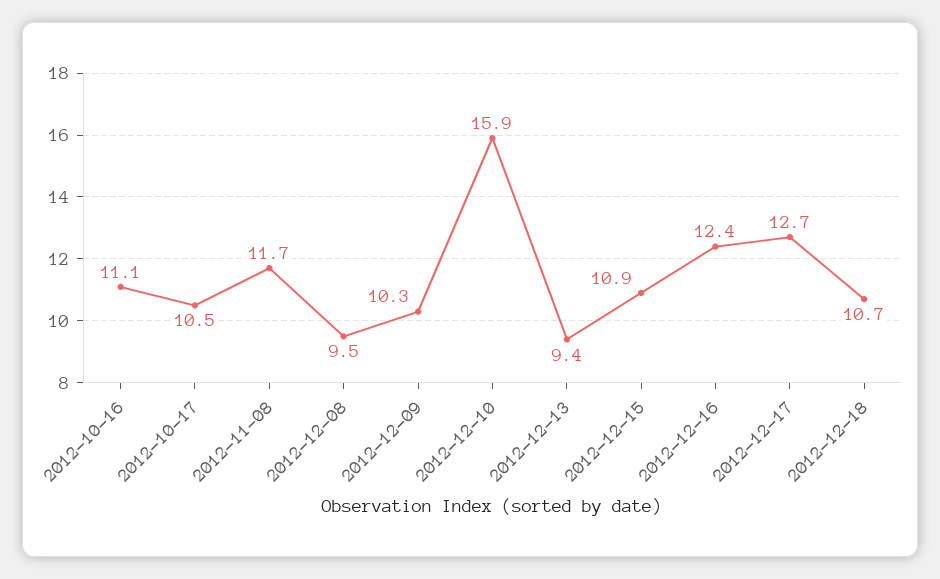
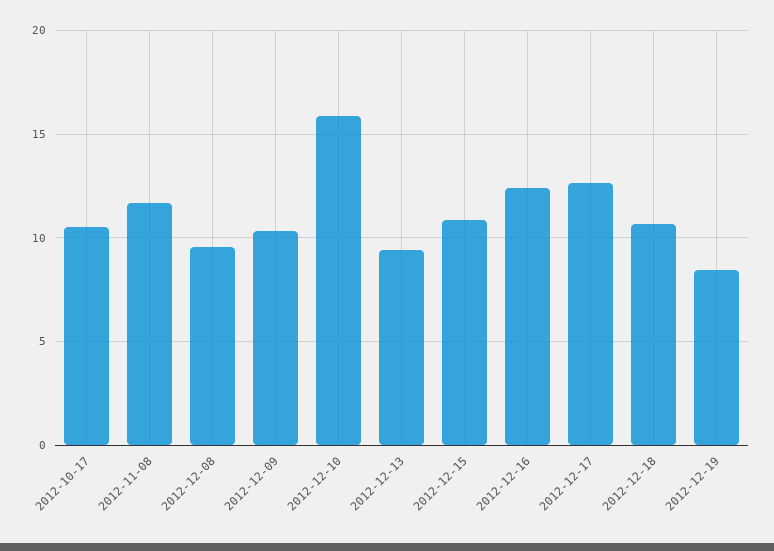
2012-10-16: 11.1 -> none
2012-12-19: none -> 8.5

